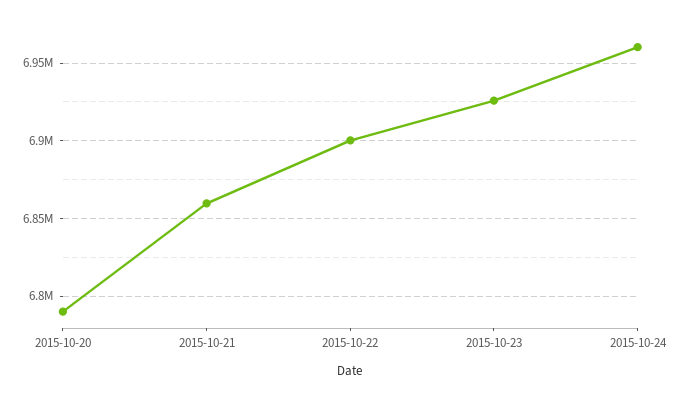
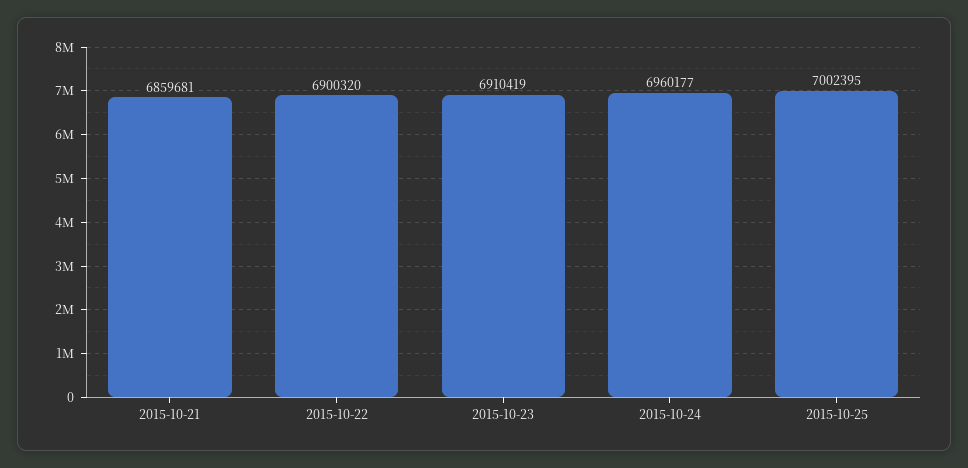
2015-10-20: 6790000 -> none
2015-10-23: 6925000 -> 6910419
2015-10-25: none -> 7002395

